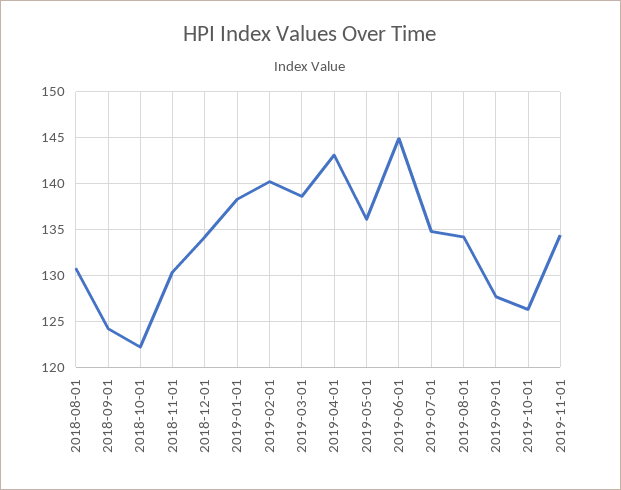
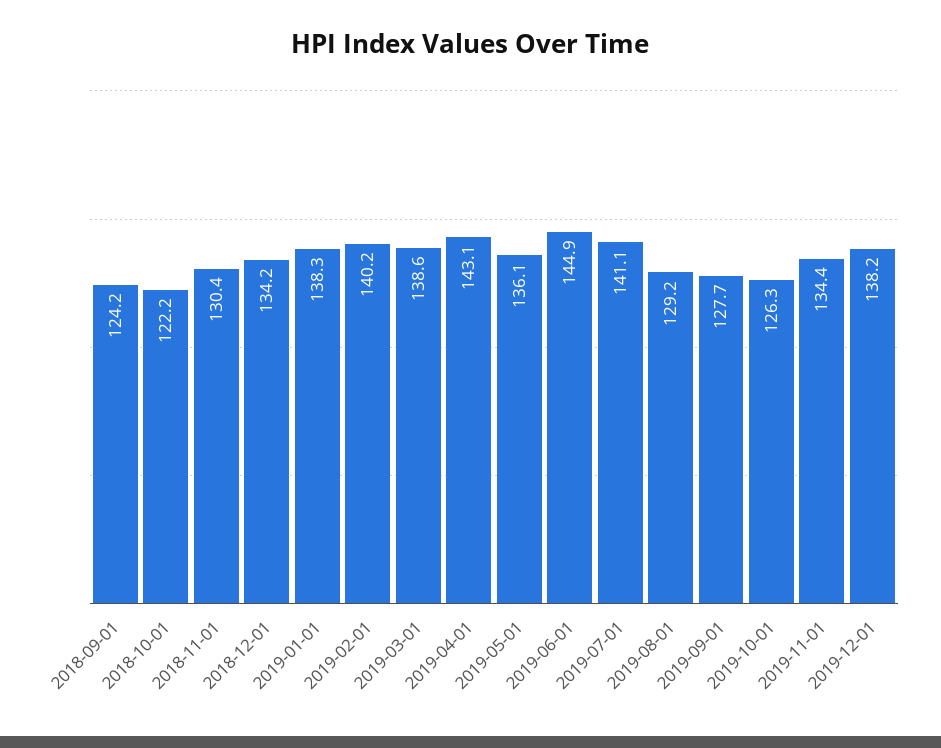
2018-08-01: 131 -> none
2019-07-01: 135 -> 141.1
2019-08-01: 134 -> 129.2
2019-12-01: none -> 138.2

